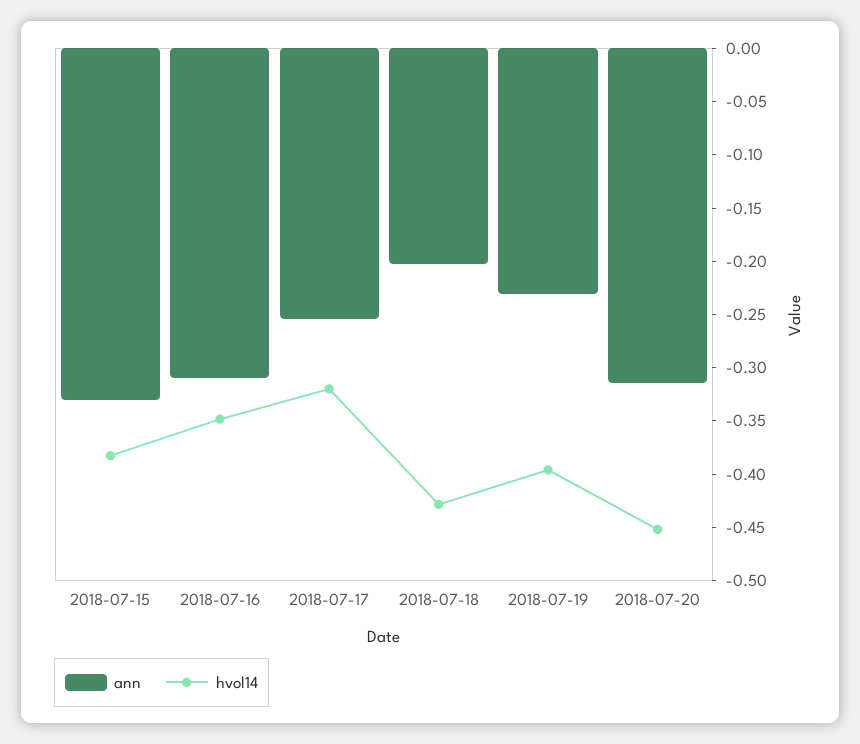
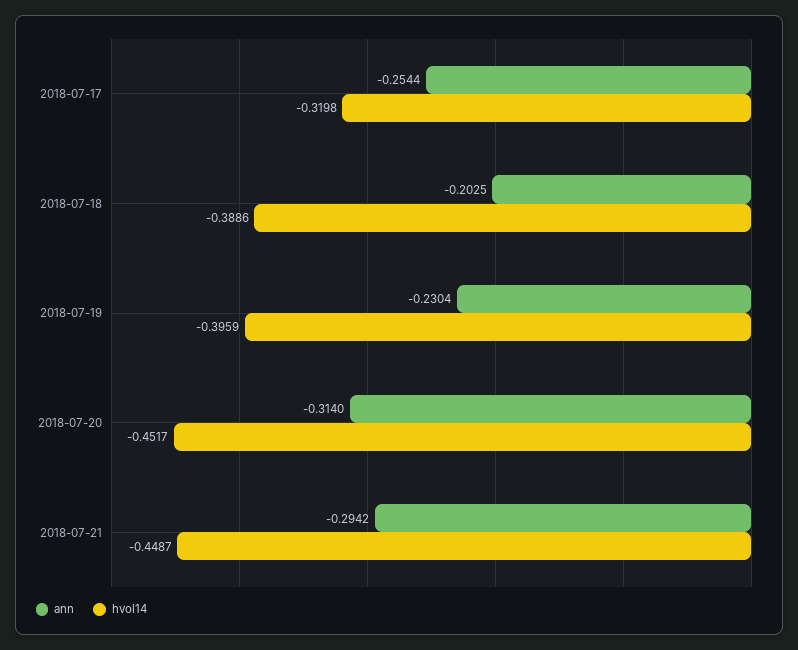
ann, 2018-07-15: -0.33 -> none
hvol14, 2018-07-15: -0.38 -> none
ann, 2018-07-16: -0.31 -> none
hvol14, 2018-07-16: -0.35 -> none
hvol14, 2018-07-18: -0.43 -> -0.3886
ann, 2018-07-21: none -> -0.2942
hvol14, 2018-07-21: none -> -0.4487

